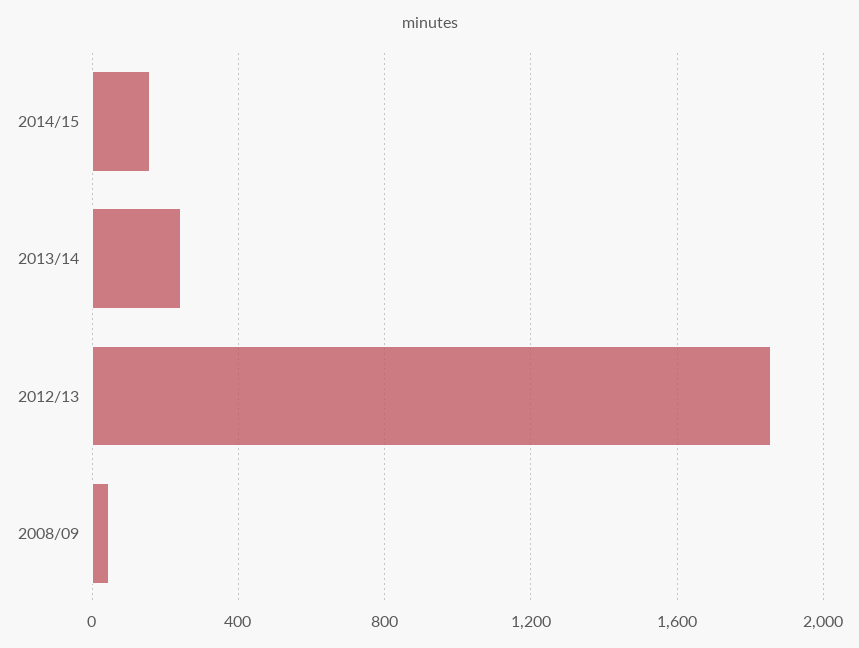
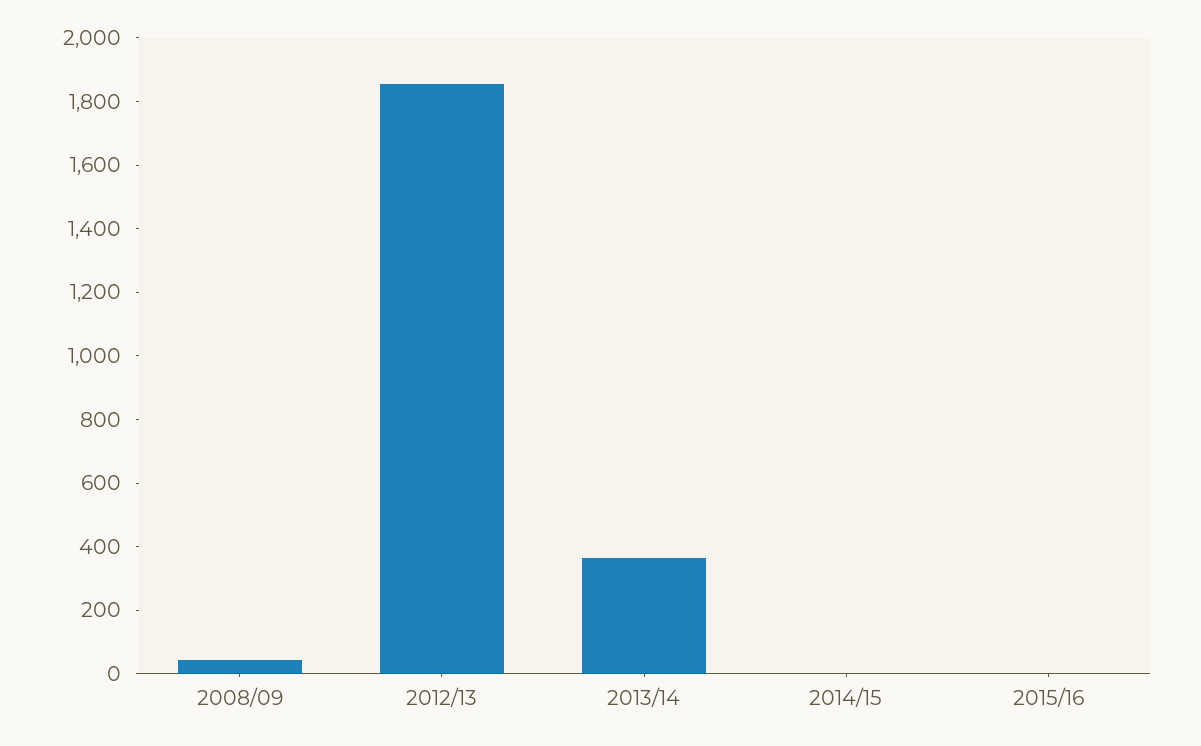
2014/15: 150 -> 0
2013/14: 250 -> 350
2015/16: none -> 0

